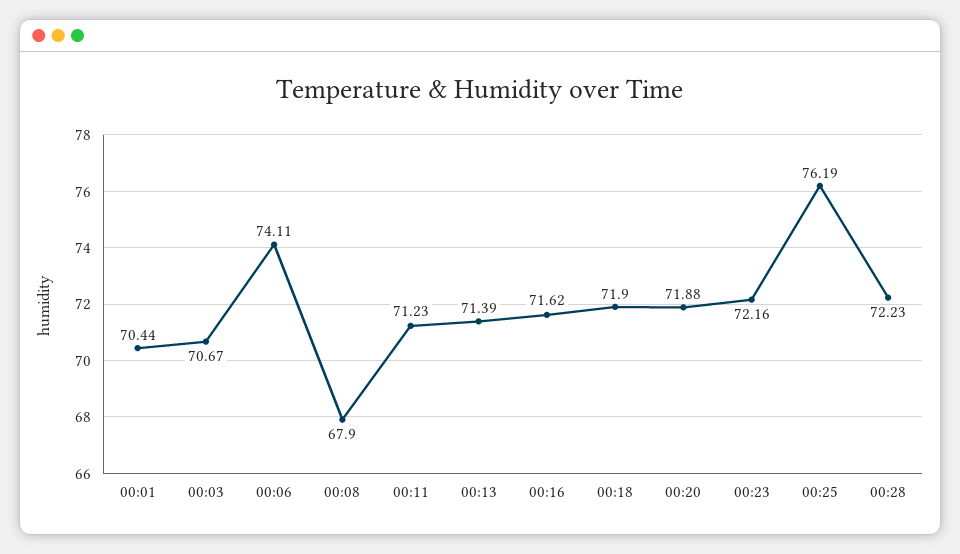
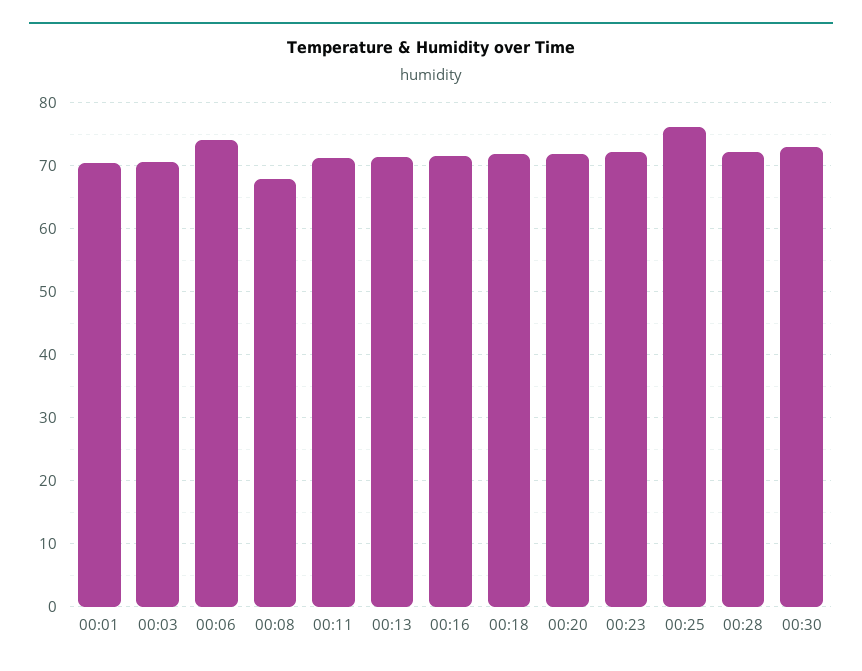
00:30: none -> 73

